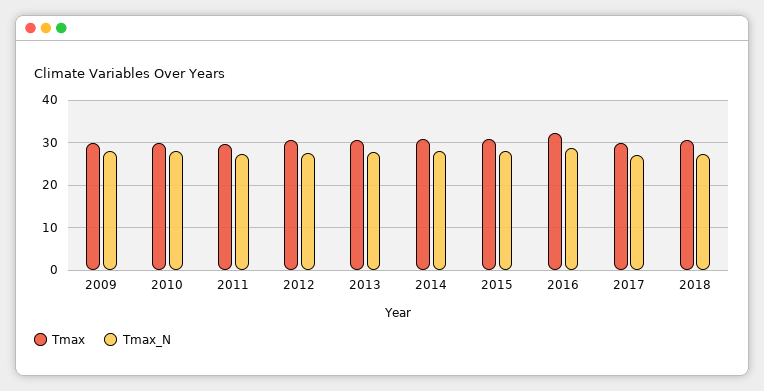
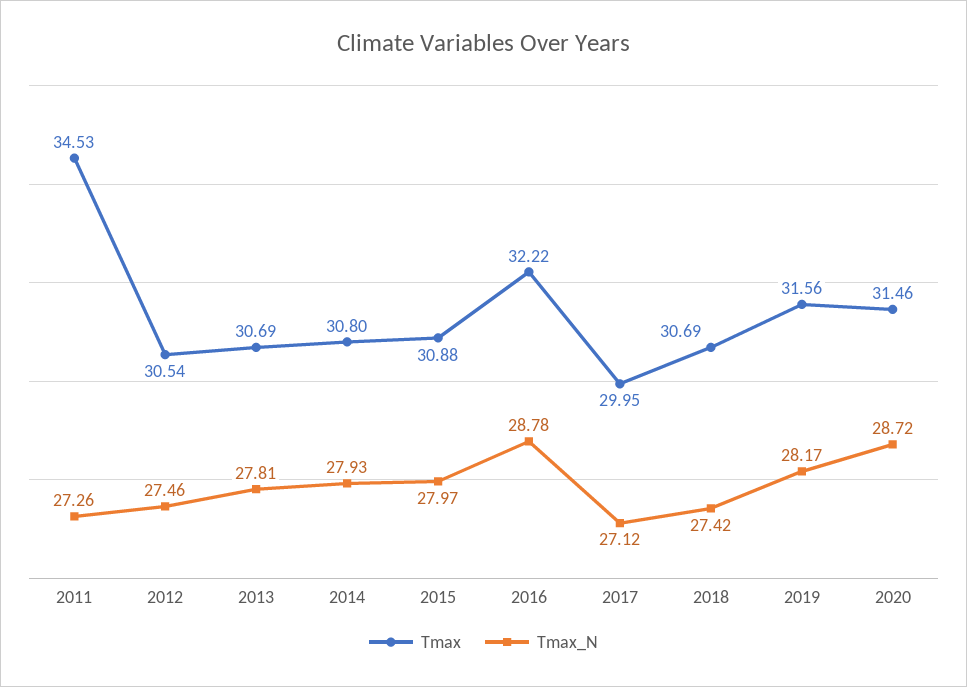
Tmax, 2009: 30 -> none
Tmax_N, 2009: 28 -> none
Tmax, 2010: 30 -> none
Tmax_N, 2010: 28 -> none
Tmax, 2011: 30 -> 34.53
Tmax, 2019: none -> 31.56
Tmax_N, 2019: none -> 28.17
Tmax, 2020: none -> 31.46
Tmax_N, 2020: none -> 28.72

